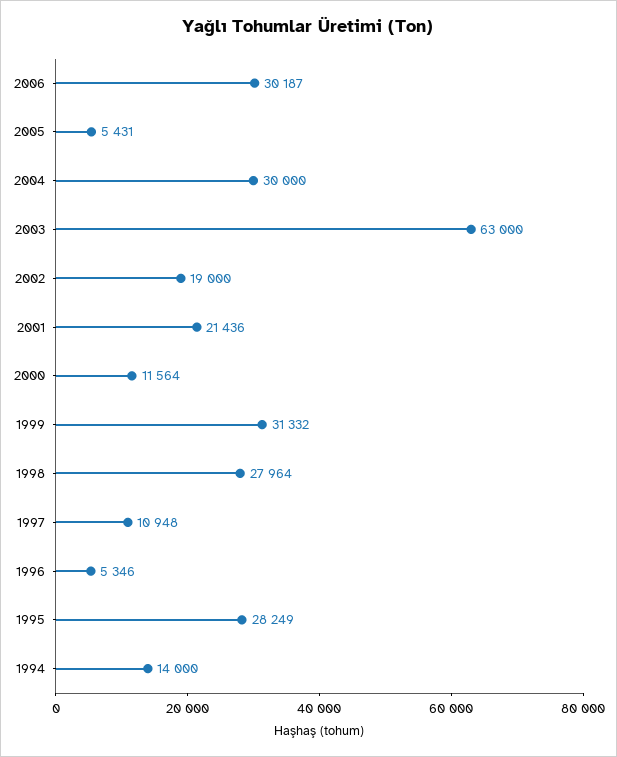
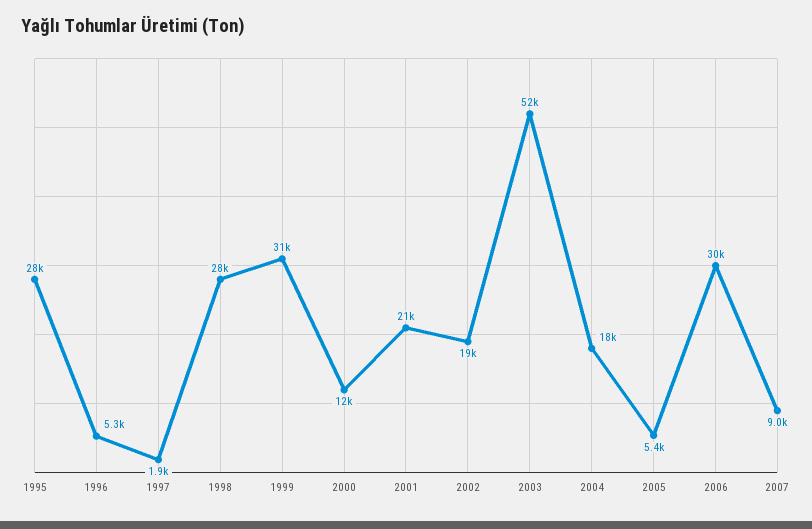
2004: 30000 -> 18000
2003: 63000 -> 52000
1997: 10948 -> 1900
1994: 14000 -> none
2007: none -> 9000

